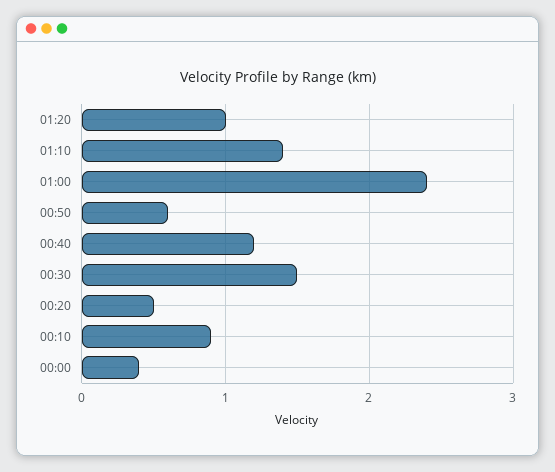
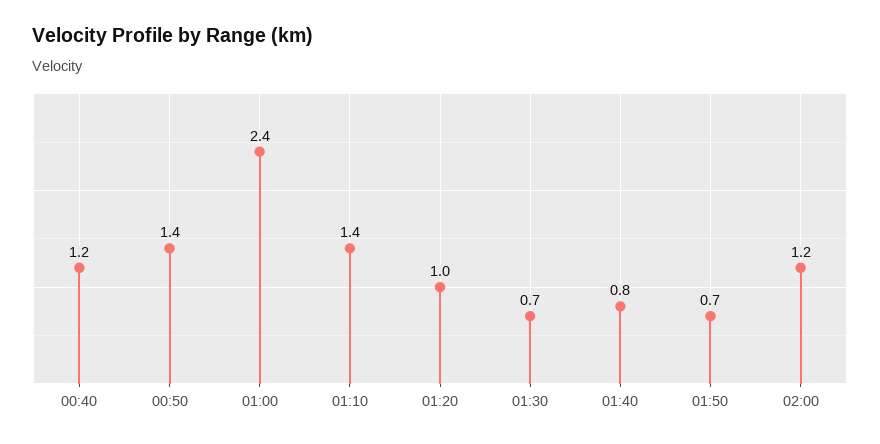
00:50: 0.6 -> 1.4
00:30: 1.5 -> none
00:20: 0.5 -> none
00:10: 0.9 -> none
00:00: 0.4 -> none
01:30: none -> 0.7
01:40: none -> 0.8
01:50: none -> 0.7
02:00: none -> 1.2

